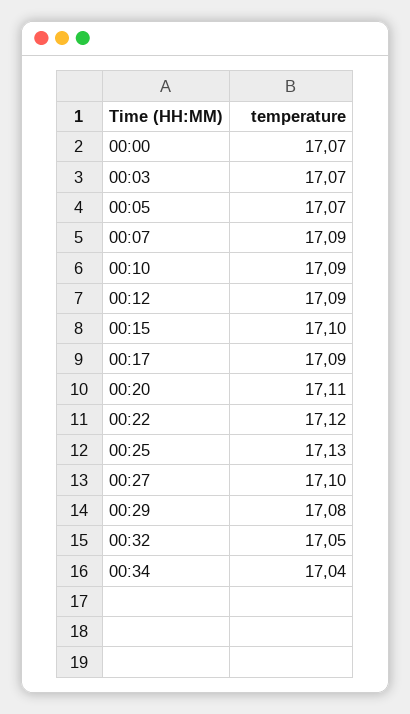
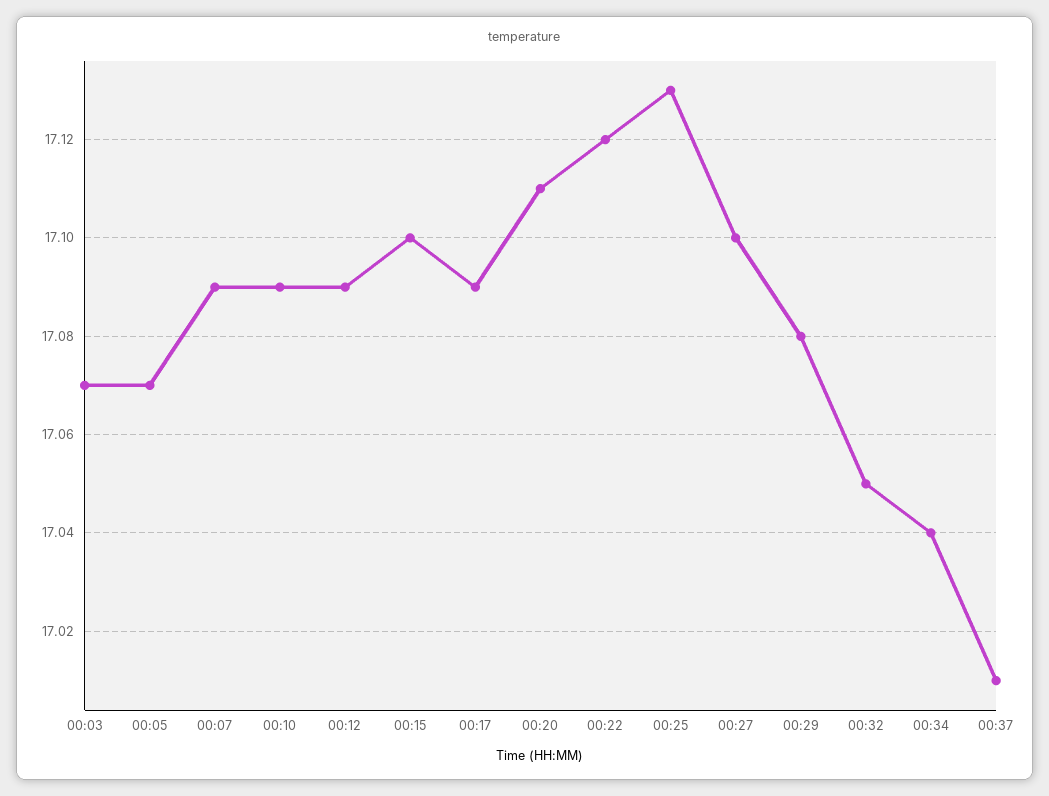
00:00: 17.07 -> none
00:37: none -> 17.01

